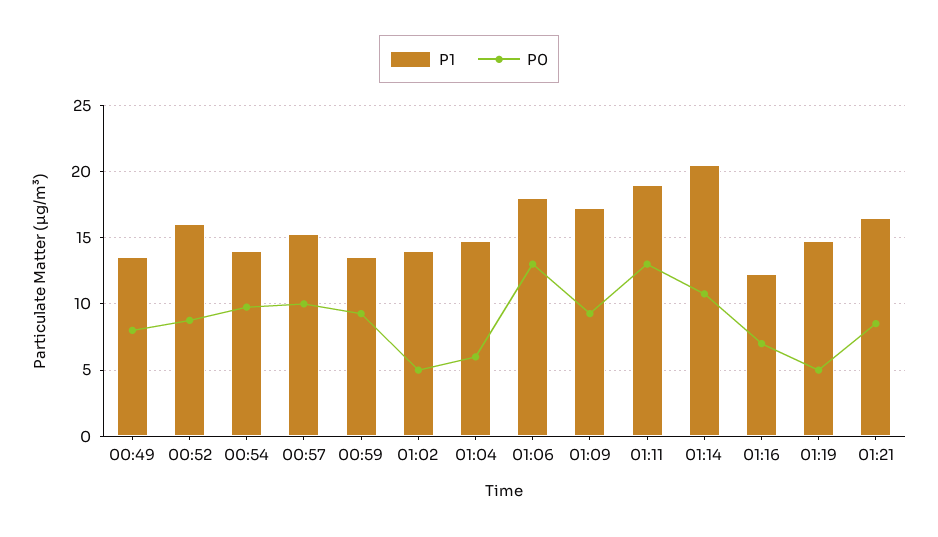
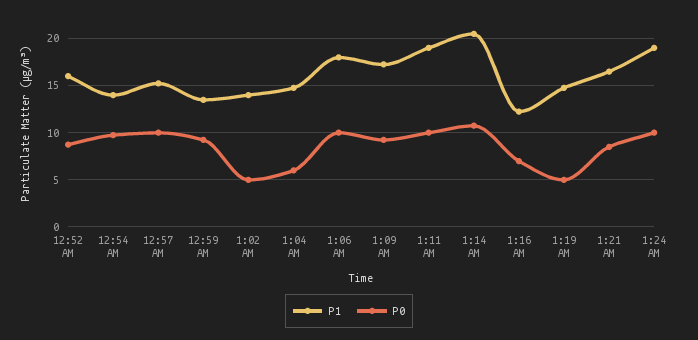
P1, 00:49: 13.5 -> none
P0, 00:49: 8 -> none
P0, 01:06: 13 -> 10
P0, 01:11: 13 -> 10
P1, 1:24 AM: none -> 19
P0, 1:24 AM: none -> 10

